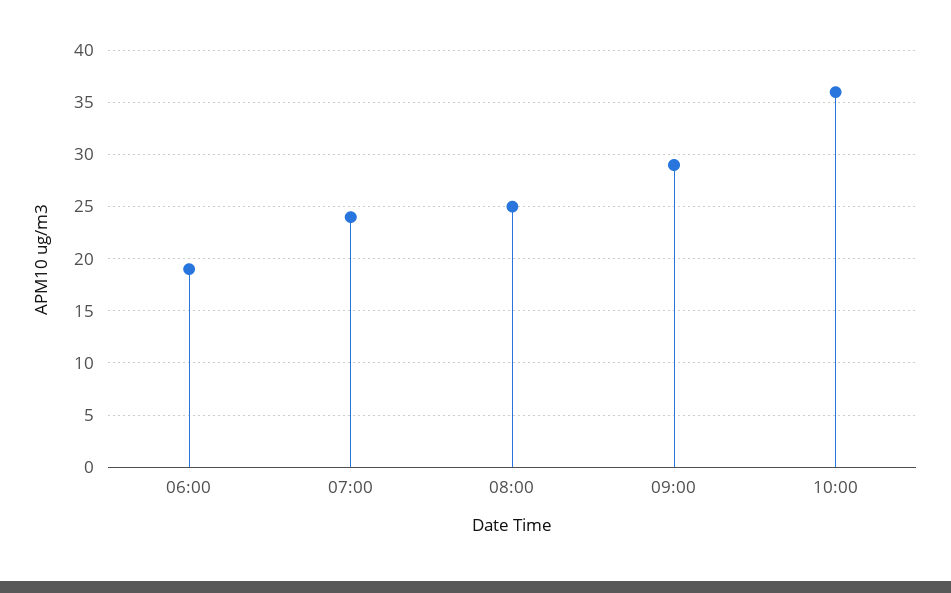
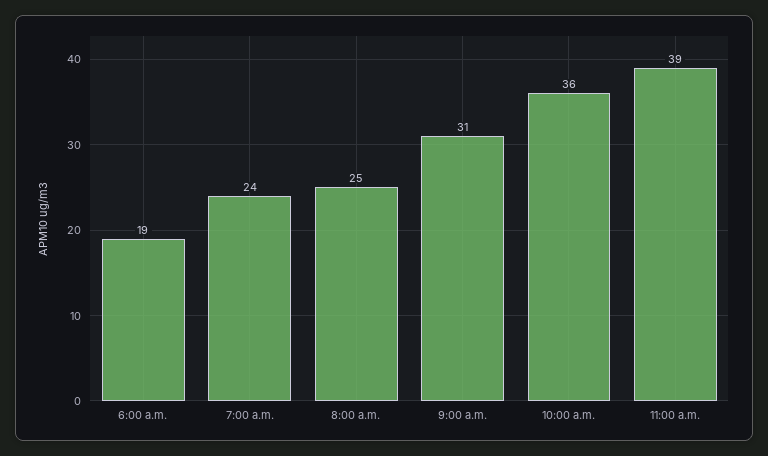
09:00: 29 -> 31
11:00 a.m.: none -> 39

